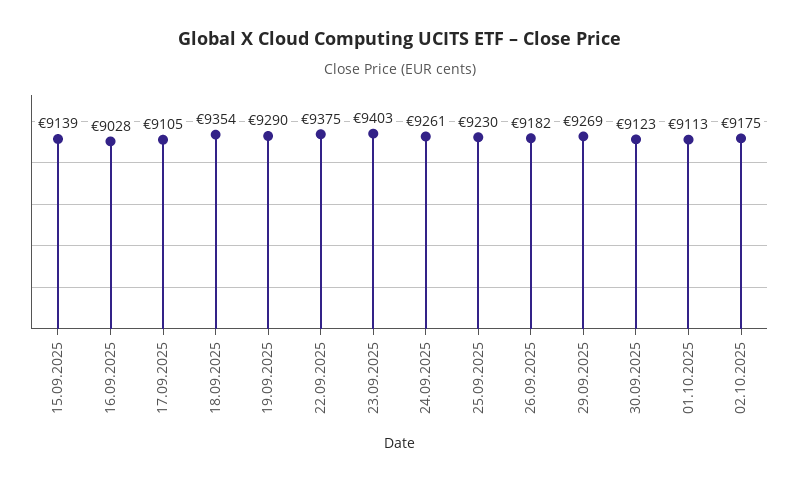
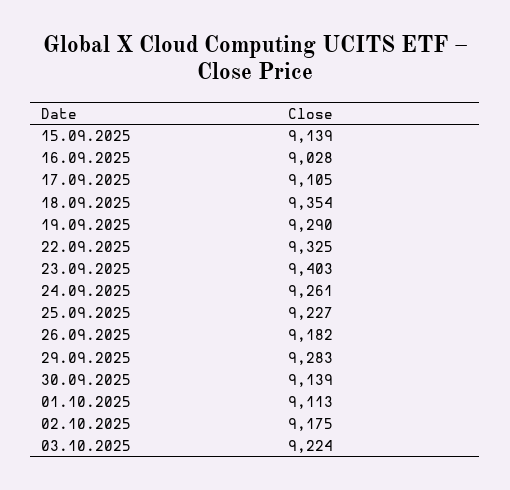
22.09.2025: 9375 -> 9325
25.09.2025: 9230 -> 9227
29.09.2025: 9269 -> 9283
30.09.2025: 9123 -> 9139
03.10.2025: none -> 9224

